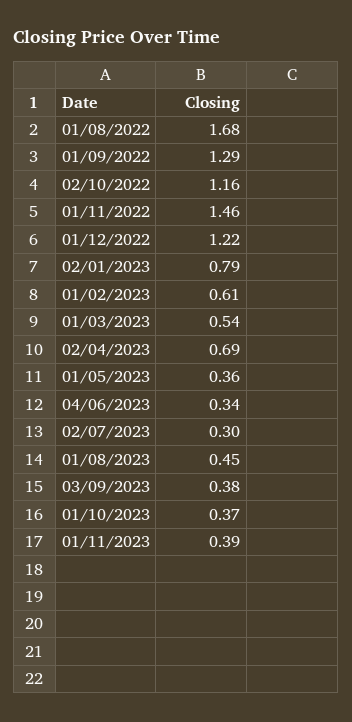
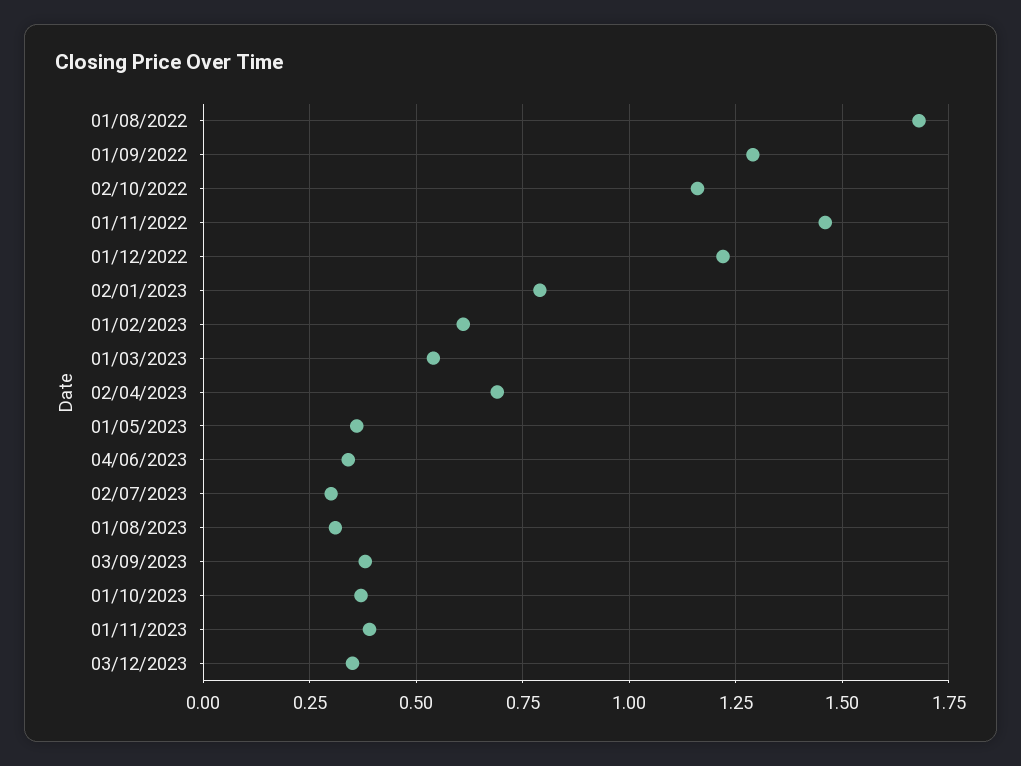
01/08/2023: 0.45 -> 0.3
03/12/2023: none -> 0.35

